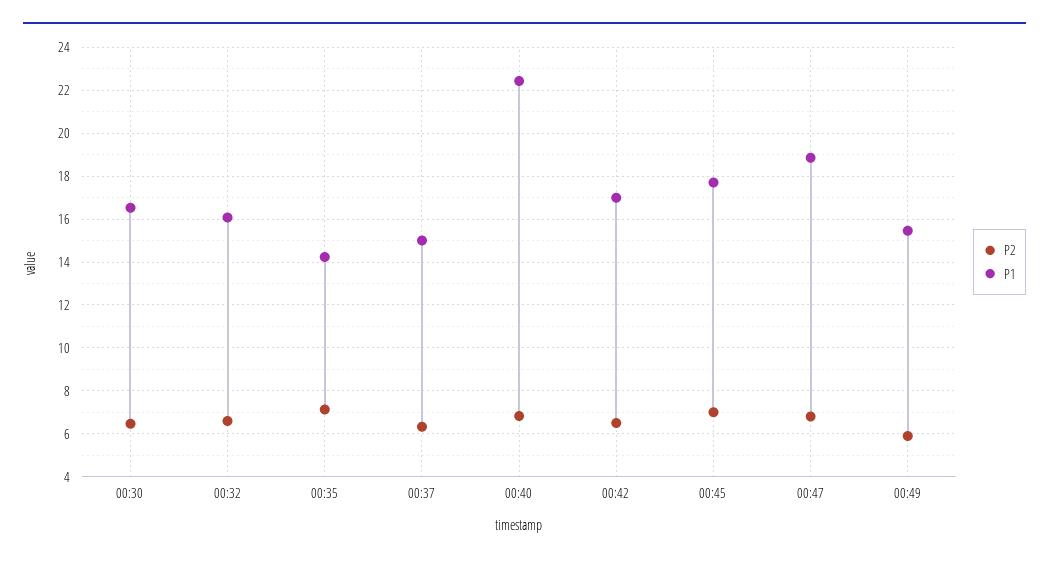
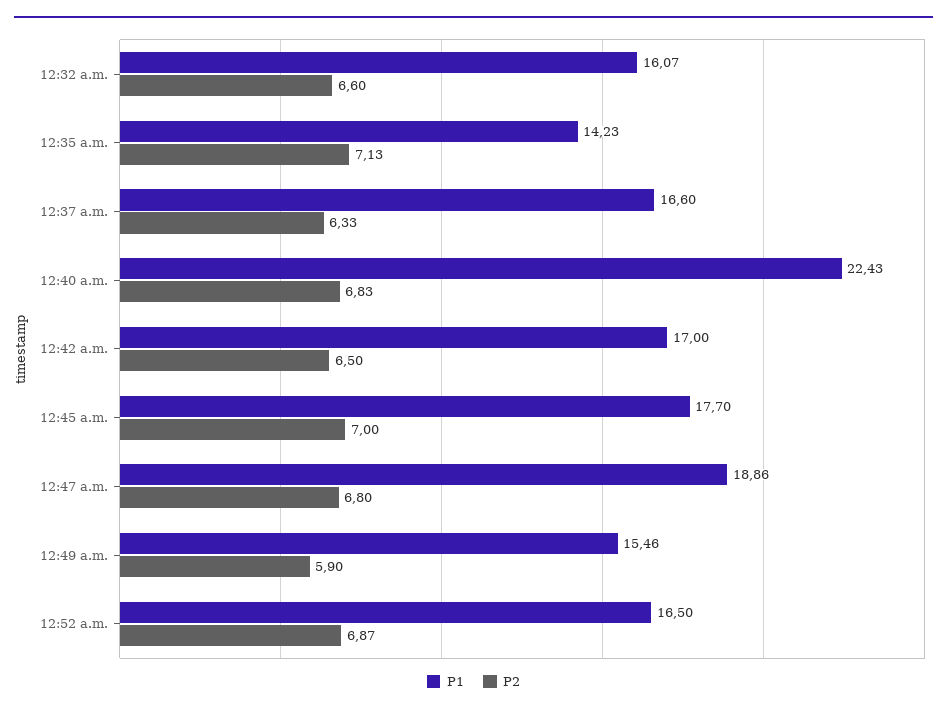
P2, 00:30: 6.5 -> none
P1, 00:30: 16.5 -> none
P1, 00:37: 15 -> 16.6
P1, 12:52 a.m.: none -> 16.5
P2, 12:52 a.m.: none -> 6.87

